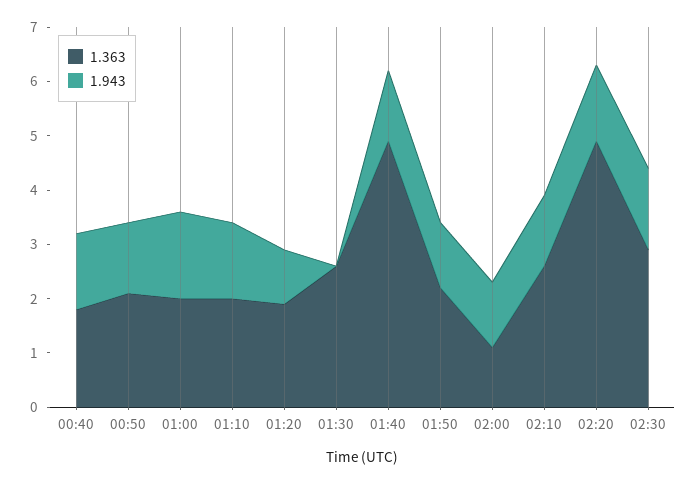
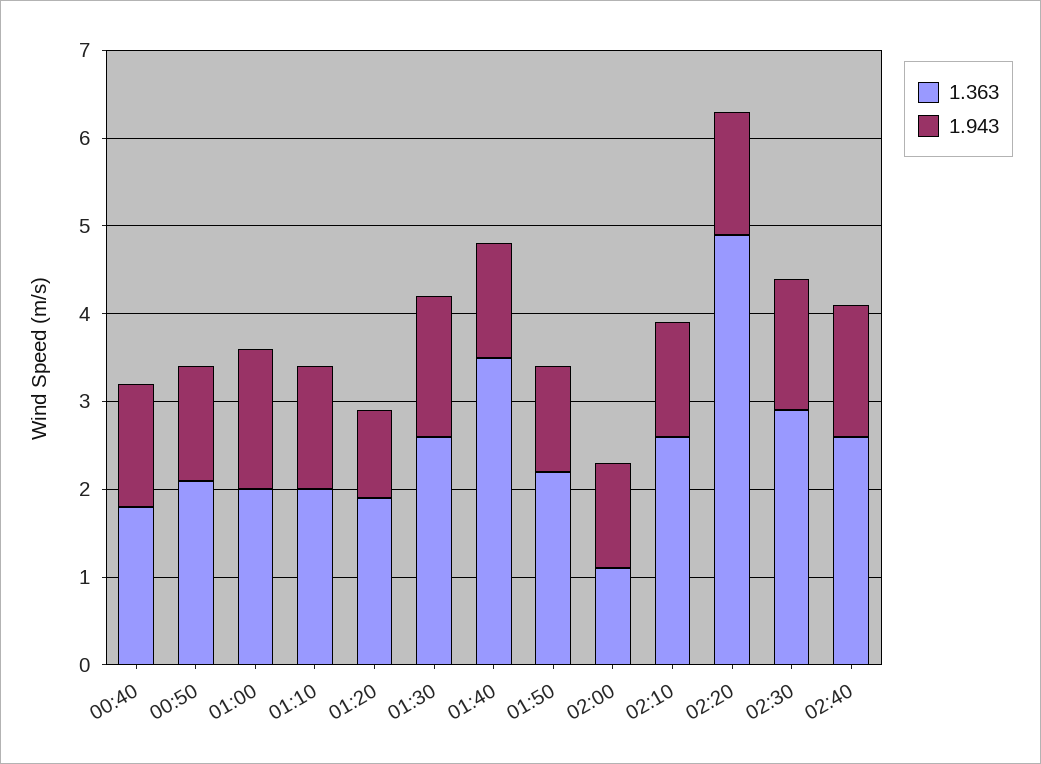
1.943, 01:30: 0 -> 1.6
1.363, 01:40: 5 -> 3.5
1.363, 02:40: none -> 2.6
1.943, 02:40: none -> 1.5

